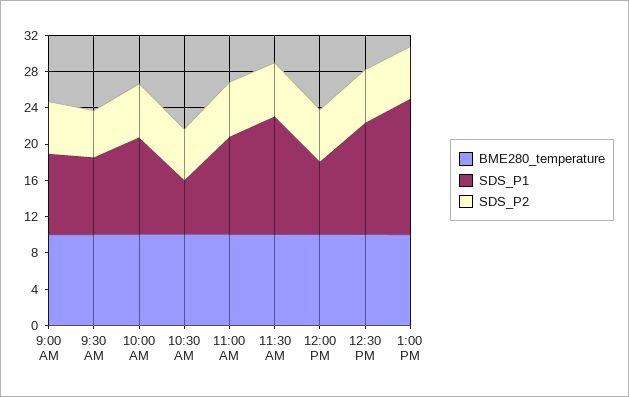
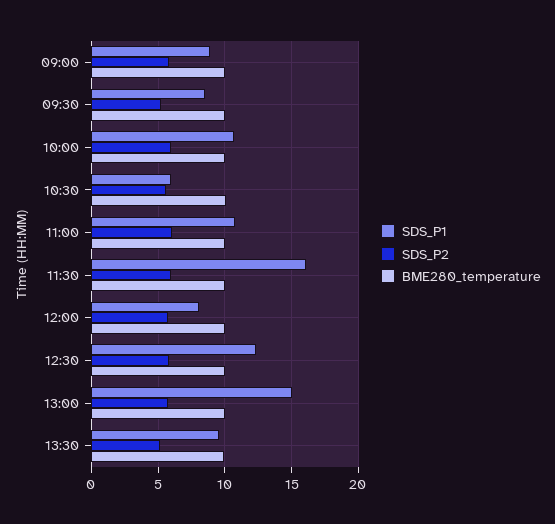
SDS_P1, 11:30 AM: 13 -> 16
SDS_P1, 13:30: none -> 9.5
SDS_P2, 13:30: none -> 5
BME280_temperature, 13:30: none -> 10

